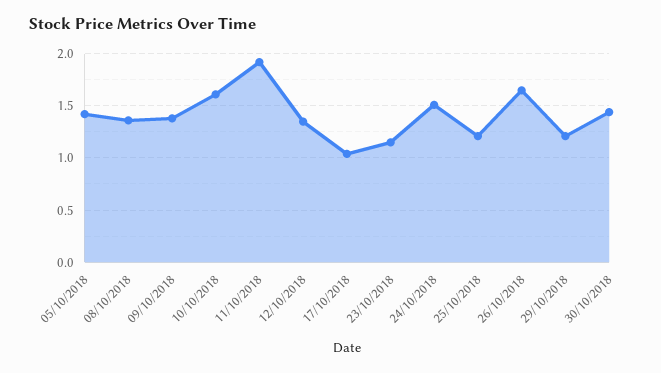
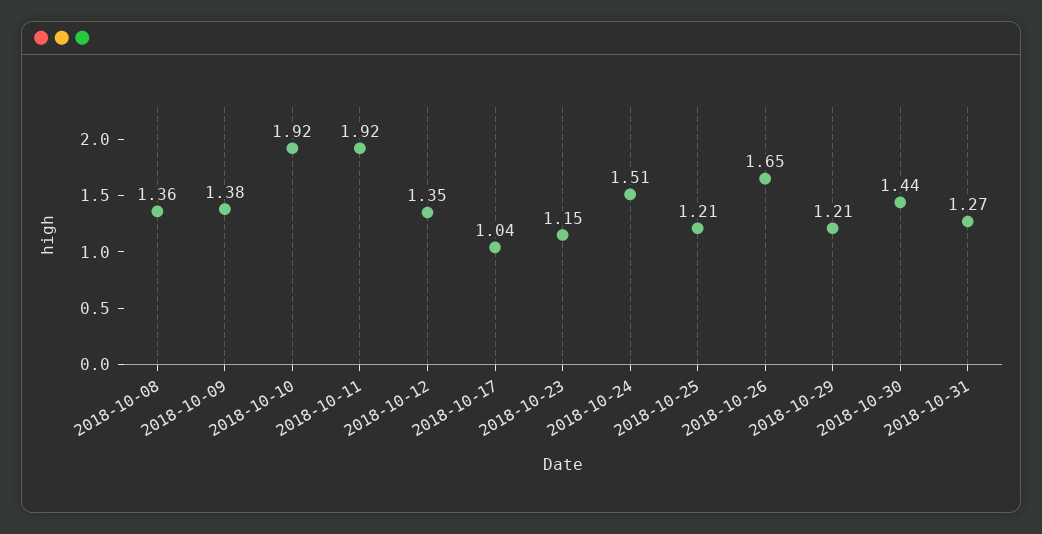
05/10/2018: 1.4 -> none
10/10/2018: 1.6 -> 1.92
2018-10-31: none -> 1.27

